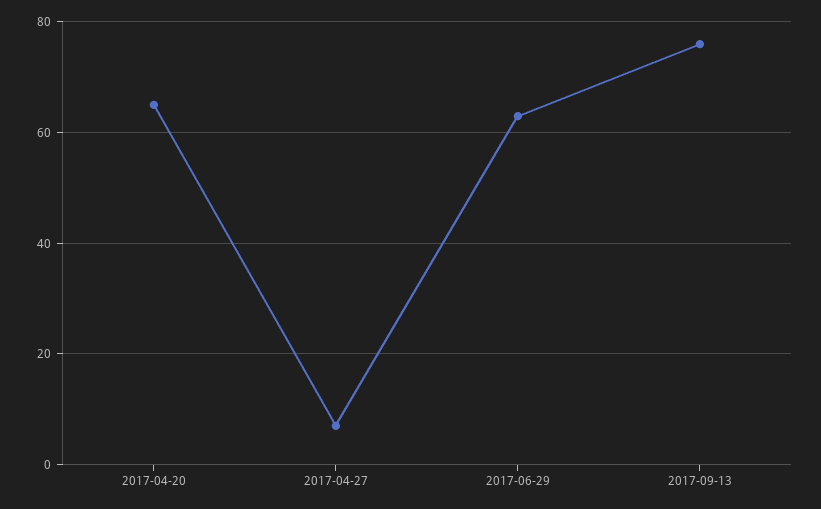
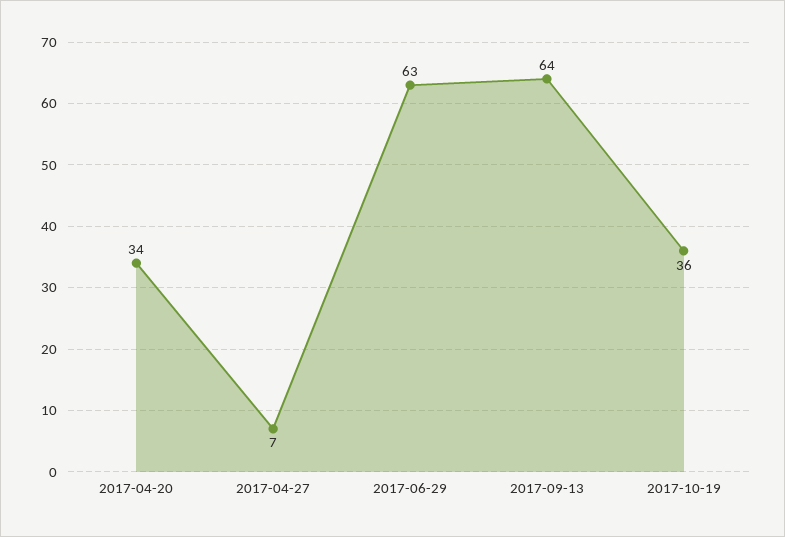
2017-04-20: 65 -> 34
2017-09-13: 75 -> 64
2017-10-19: none -> 36

